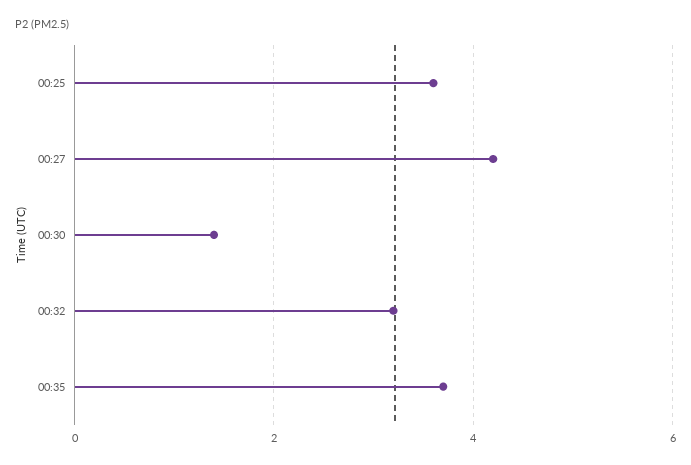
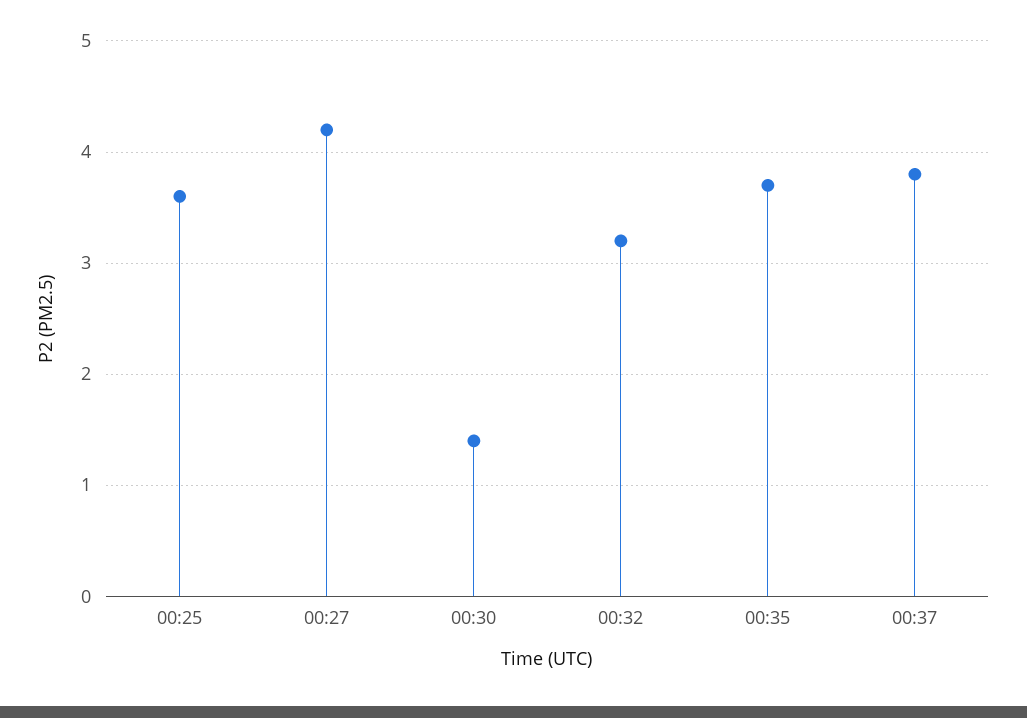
00:37: none -> 3.8

